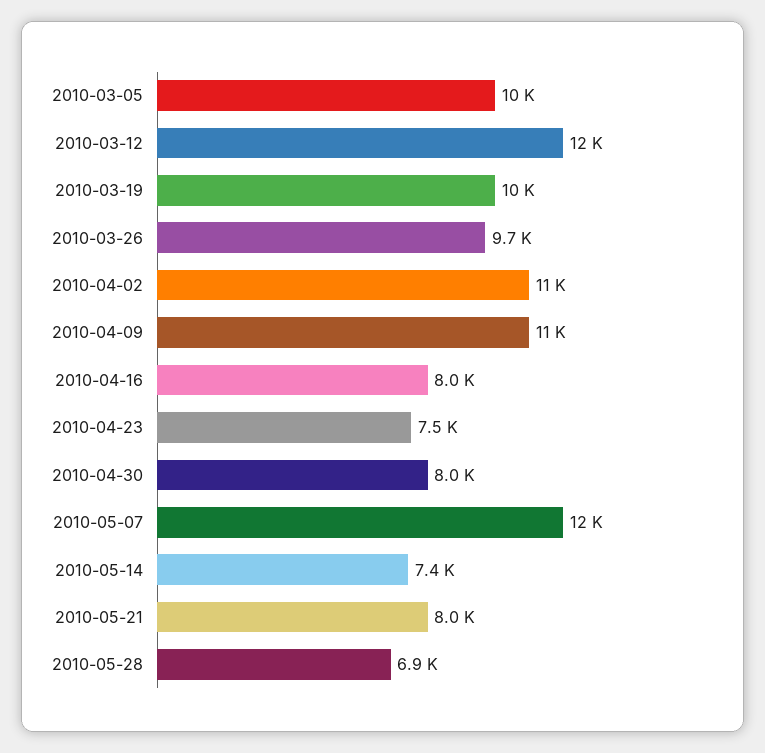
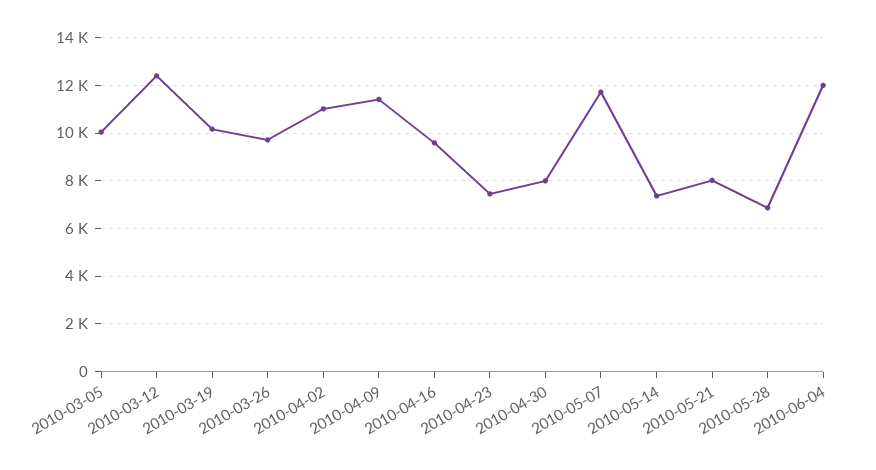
2010-04-16: 8000 -> 9500
2010-06-04: none -> 12000

